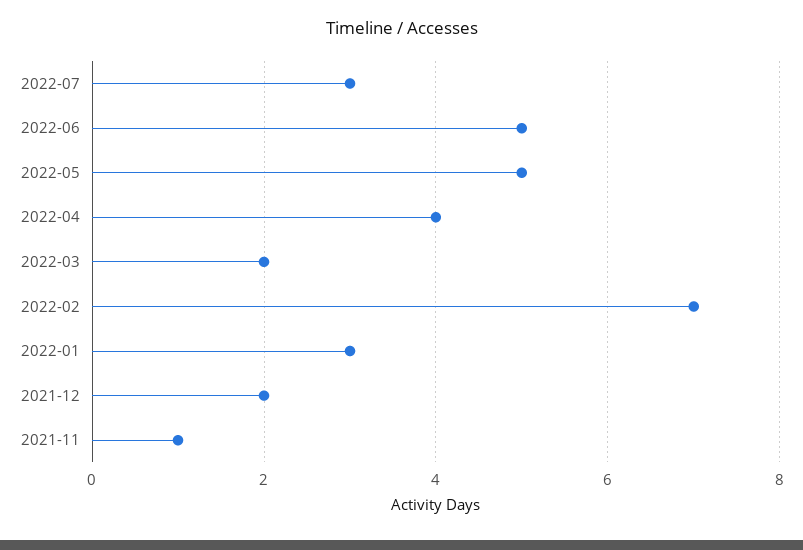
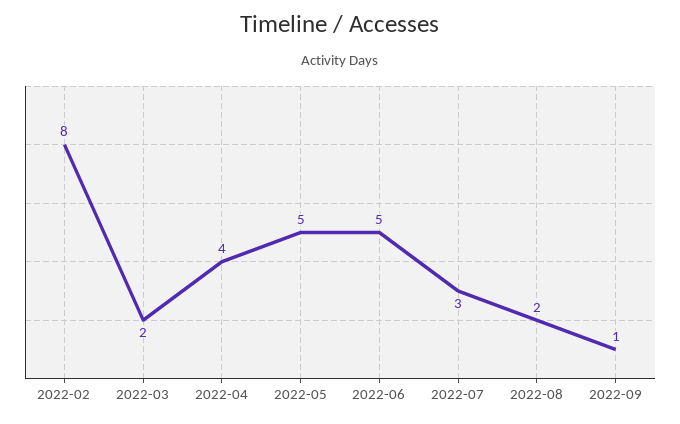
2022-02: 7 -> 8
2022-01: 3 -> none
2021-12: 2 -> none
2021-11: 1 -> none
2022-08: none -> 2
2022-09: none -> 1

